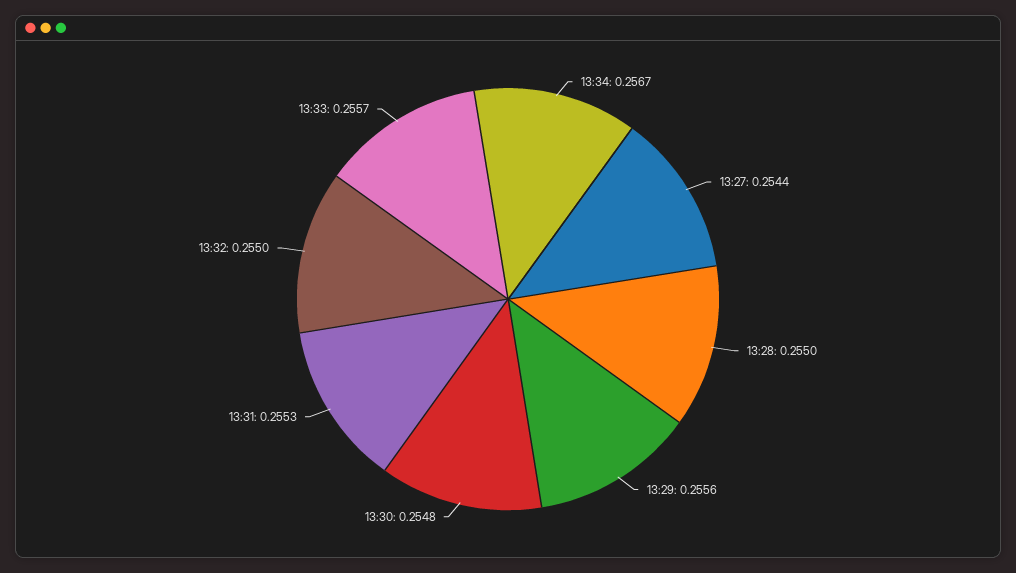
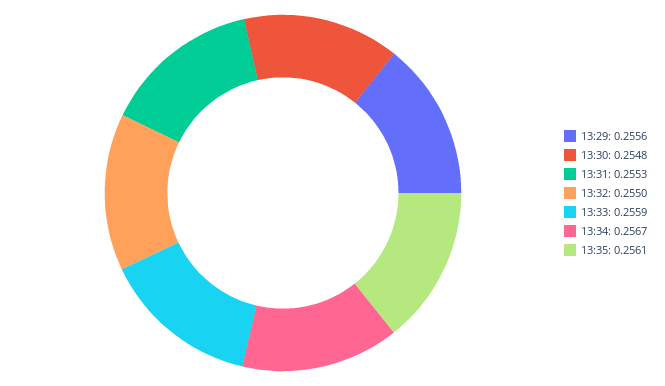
13:27: 0.2544 -> none
13:28: 0.255 -> none
13:33: 0.2557 -> 0.2559
13:35: none -> 0.2561

